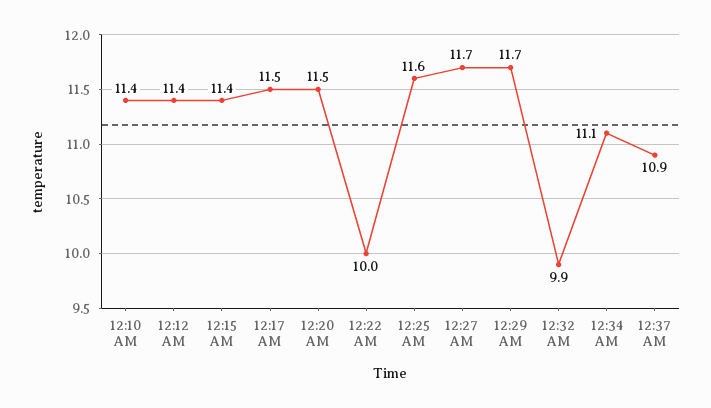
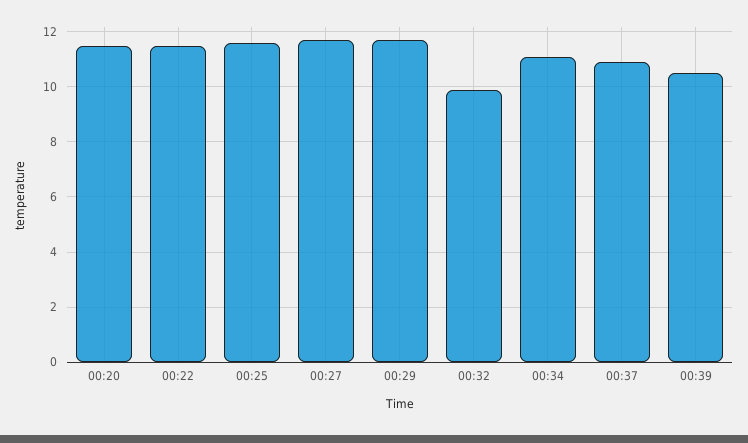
12:10 AM: 11.4 -> none
12:12 AM: 11.4 -> none
12:15 AM: 11.4 -> none
12:17 AM: 11.5 -> none
12:22 AM: 10 -> 11.5
00:39: none -> 10.5

